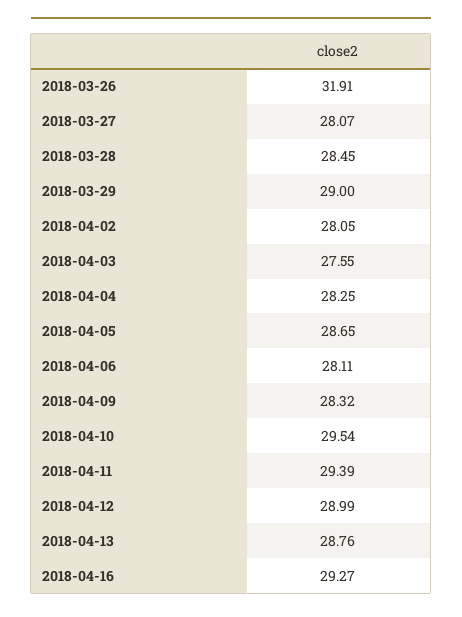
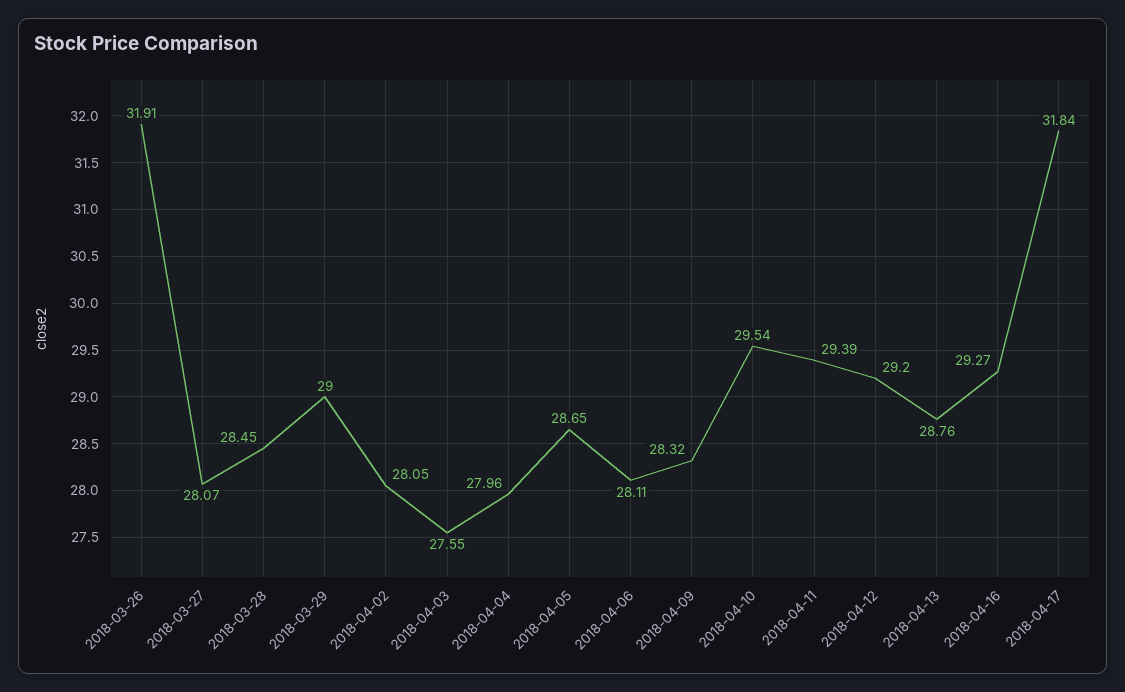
2018-04-04: 28.25 -> 27.96
2018-04-12: 28.99 -> 29.2
2018-04-17: none -> 31.84

